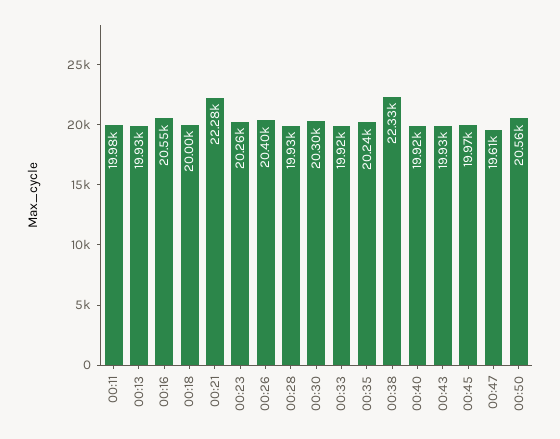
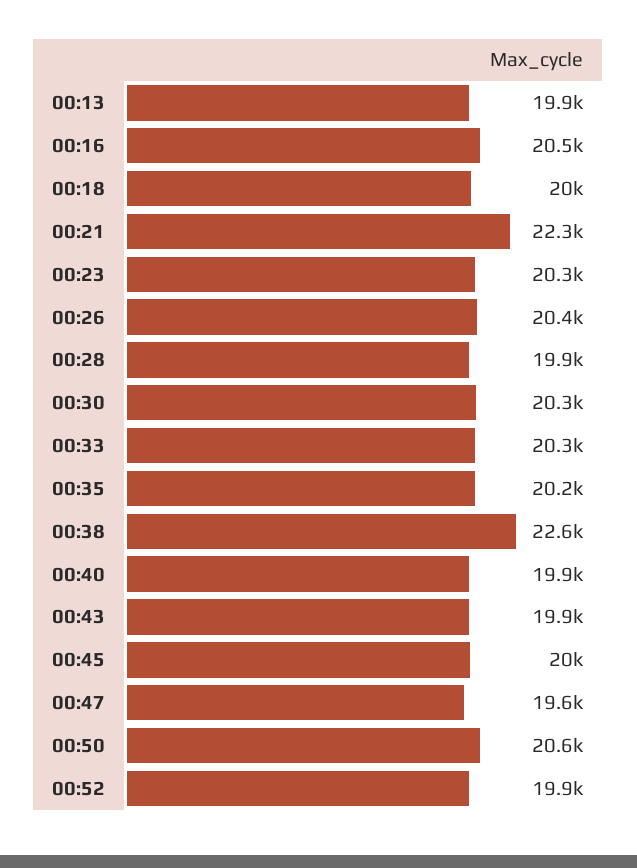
00:11: 19980 -> none
00:33: 19920 -> 20300
00:38: 22330 -> 22600
00:52: none -> 19900

